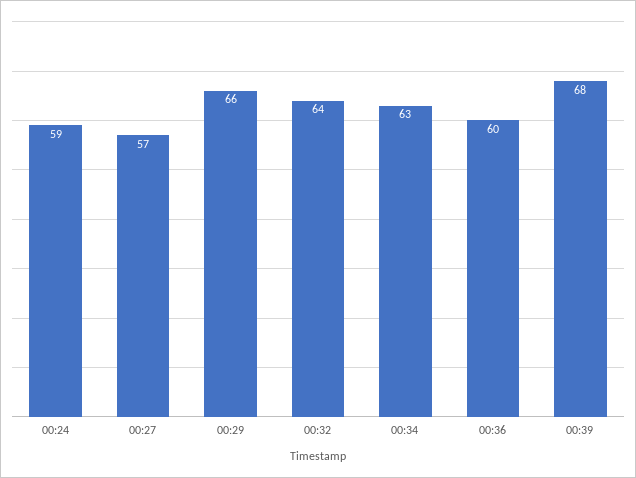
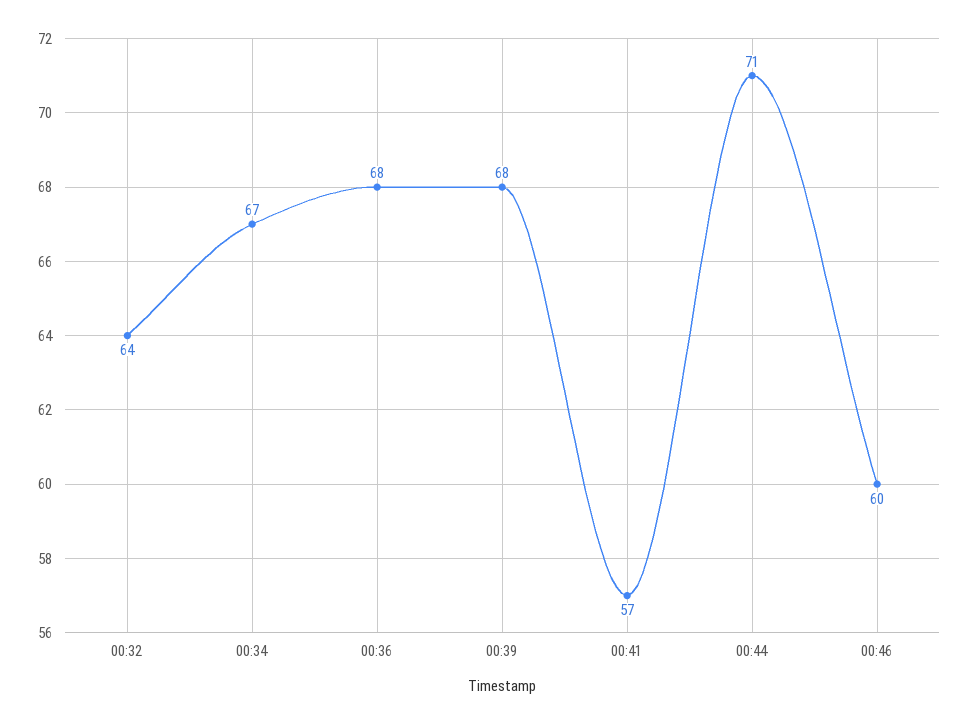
00:24: 59 -> none
00:27: 57 -> none
00:29: 66 -> none
00:34: 63 -> 67
00:36: 60 -> 68
00:41: none -> 57
00:44: none -> 71
00:46: none -> 60

